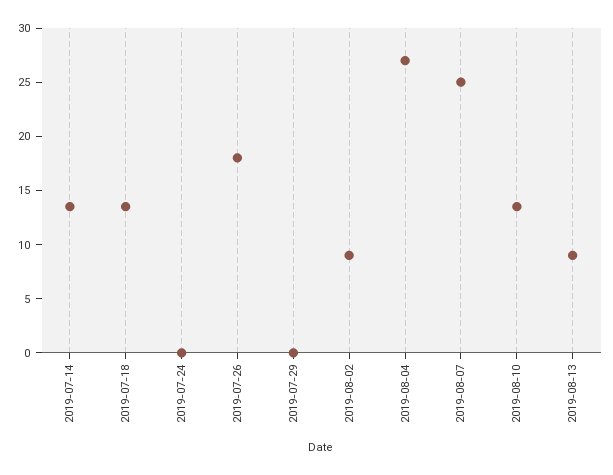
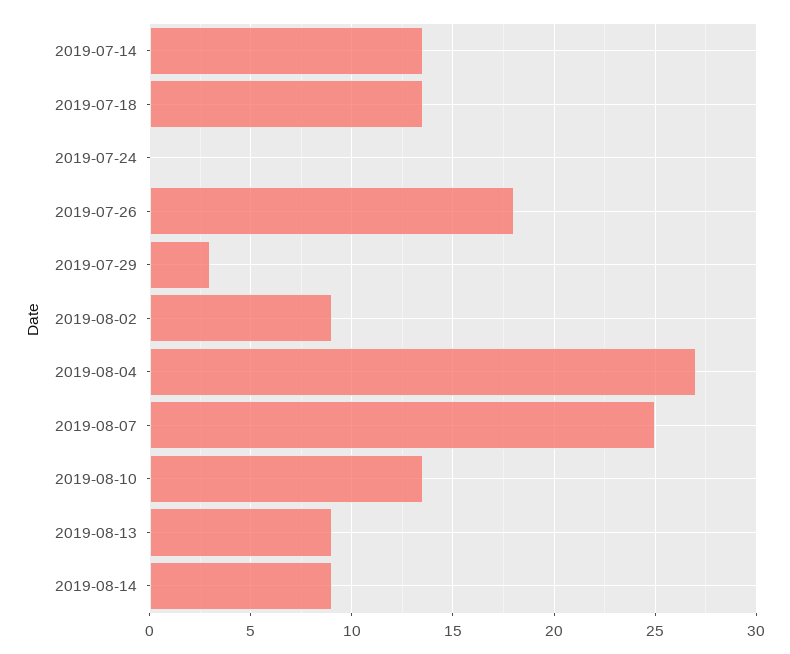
2019-07-29: 0 -> 3
2019-08-14: none -> 9

